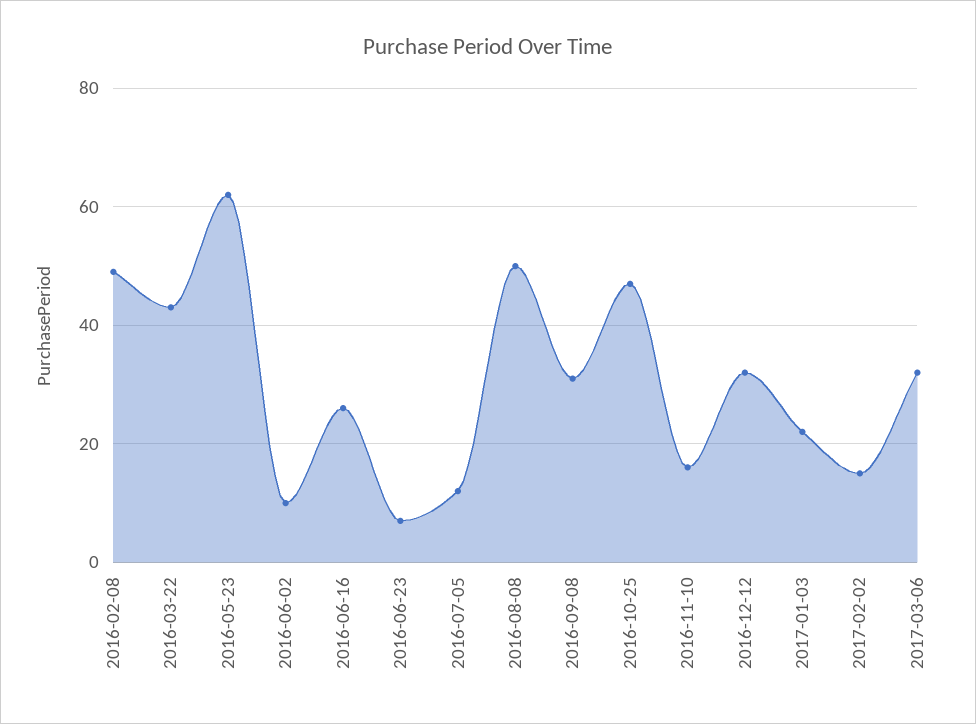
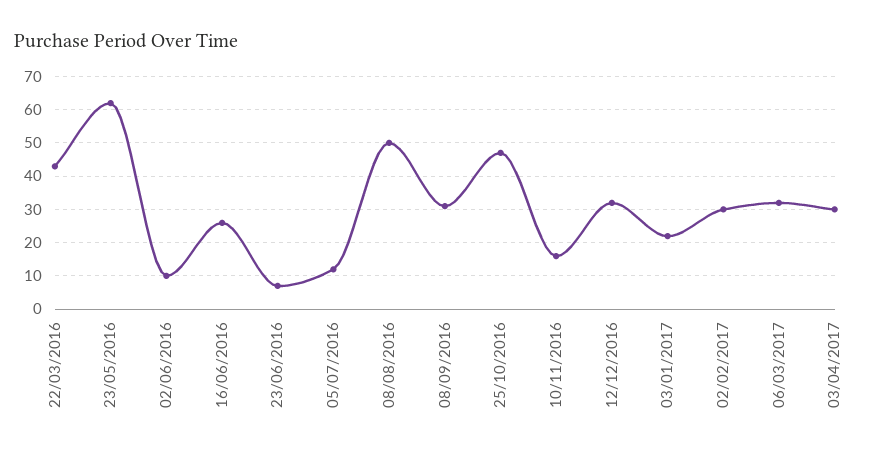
2016-02-08: 50 -> none
2017-02-02: 15 -> 30
03/04/2017: none -> 30

